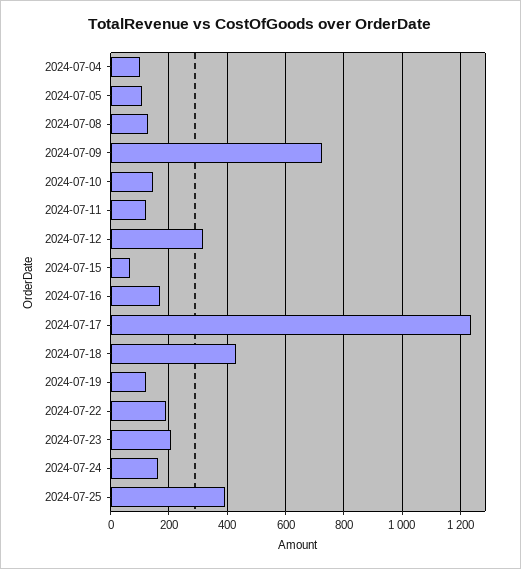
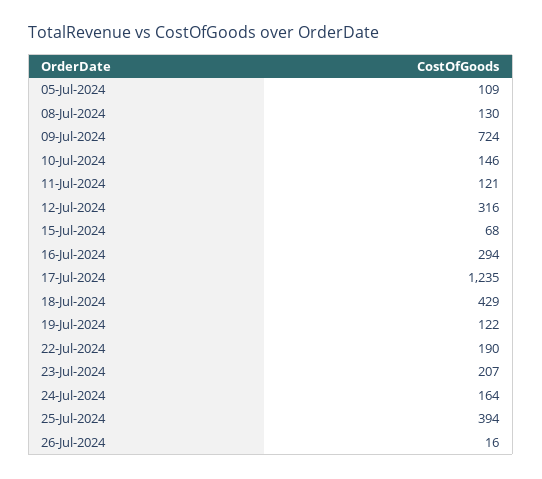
2024-07-04: 100 -> none
2024-07-16: 175 -> 294
26-Jul-2024: none -> 16

